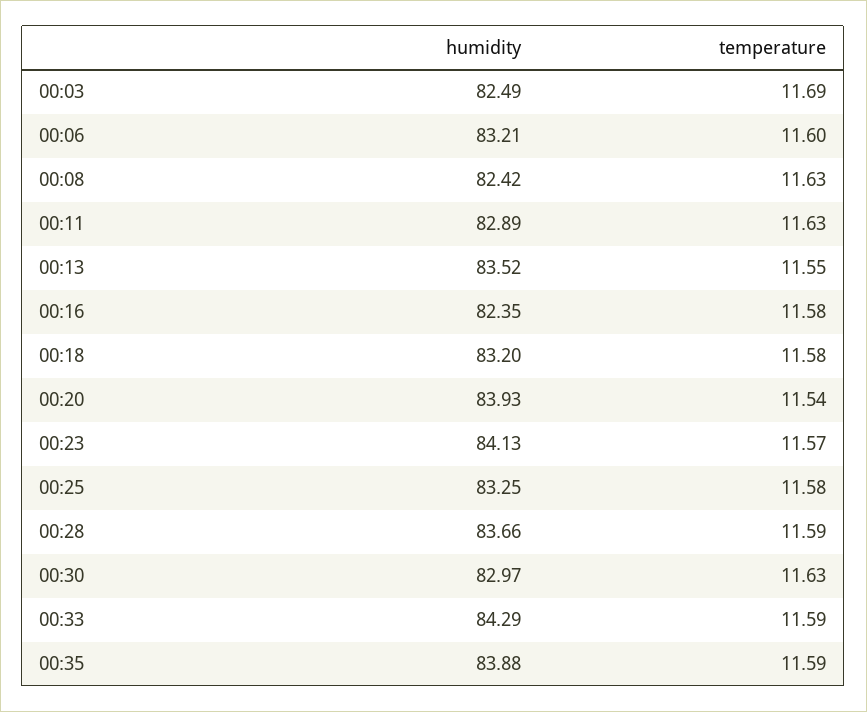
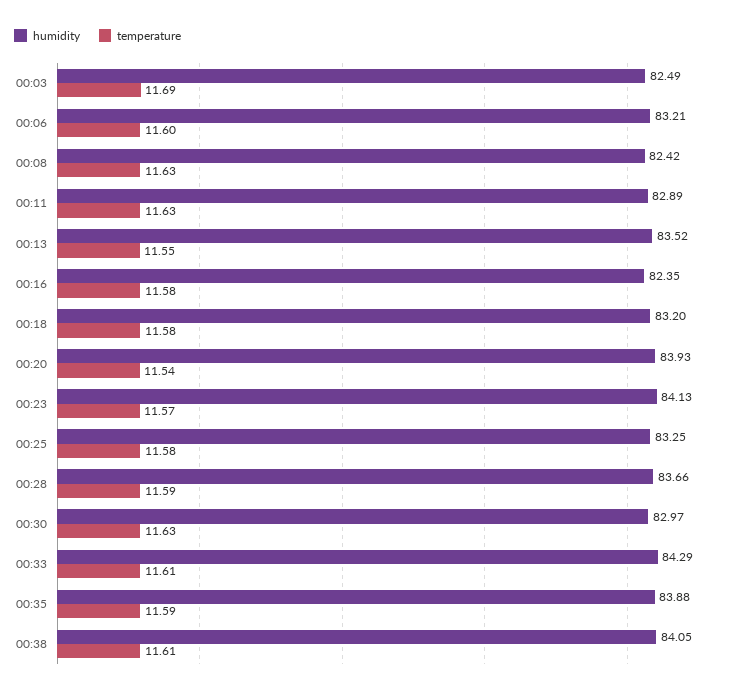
temperature, 00:33: 11.59 -> 11.61
humidity, 00:38: none -> 84.05
temperature, 00:38: none -> 11.61

